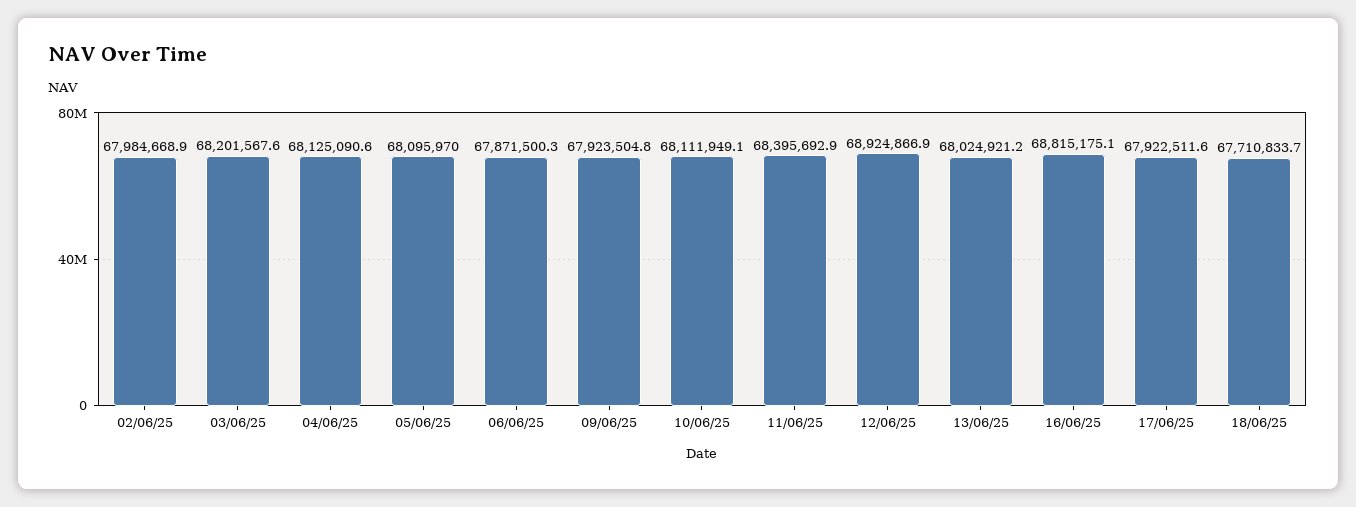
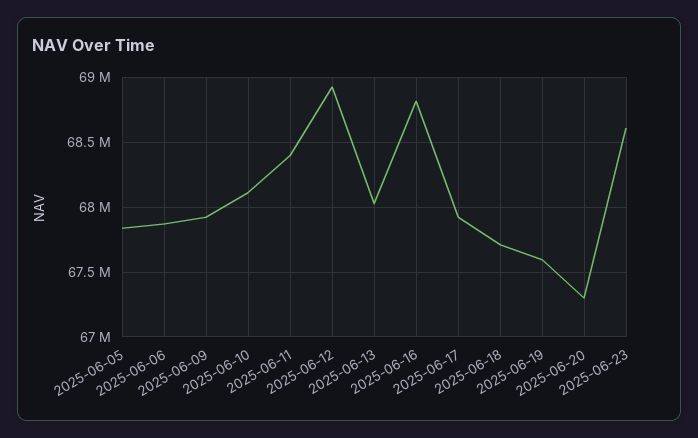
02/06/25: 67984668.9 -> none
03/06/25: 68201567.6 -> none
04/06/25: 68125090.6 -> none
05/06/25: 68095970 -> 67850000
2025-06-19: none -> 67600000
2025-06-20: none -> 67300000
2025-06-23: none -> 68600000

